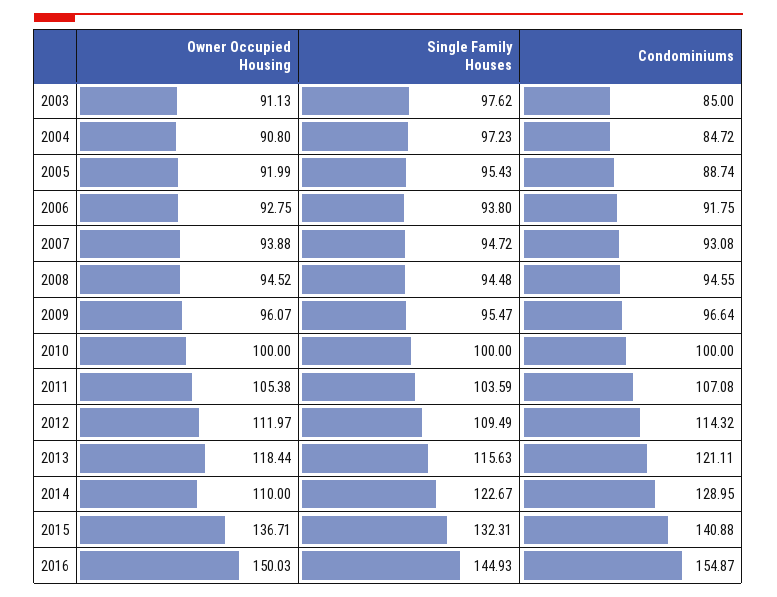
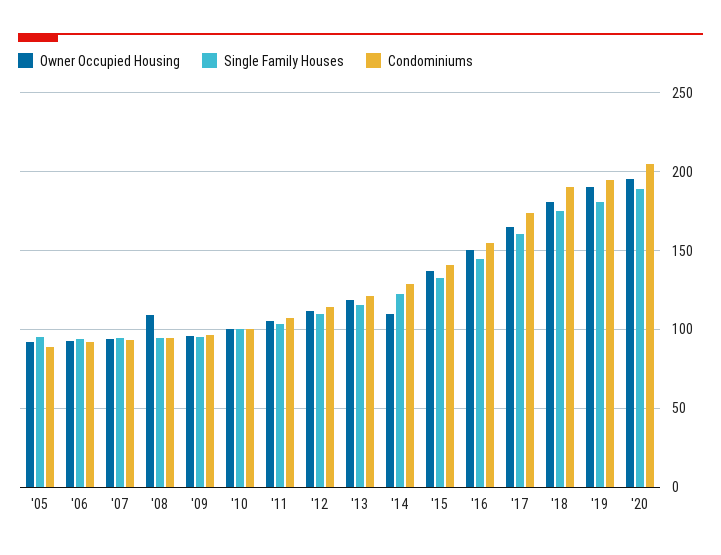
Owner Occupied Housing, 2003: 91.13 -> none
Single Family Houses, 2003: 97.62 -> none
Condominiums, 2003: 85 -> none
Owner Occupied Housing, 2004: 90.8 -> none
Single Family Houses, 2004: 97.23 -> none
Condominiums, 2004: 84.72 -> none
Owner Occupied Housing, 2008: 94.52 -> 110
Owner Occupied Housing, '17: none -> 165
Single Family Houses, '17: none -> 160
Condominiums, '17: none -> 175
Owner Occupied Housing, '18: none -> 180
Single Family Houses, '18: none -> 175
Condominiums, '18: none -> 190
Owner Occupied Housing, '19: none -> 190
Single Family Houses, '19: none -> 180
Condominiums, '19: none -> 195
Owner Occupied Housing, '20: none -> 195
Single Family Houses, '20: none -> 190
Condominiums, '20: none -> 205

